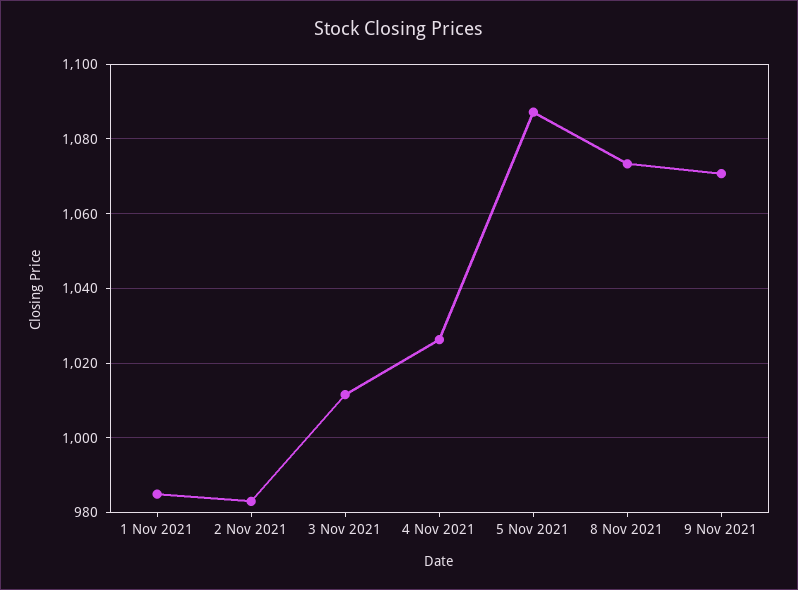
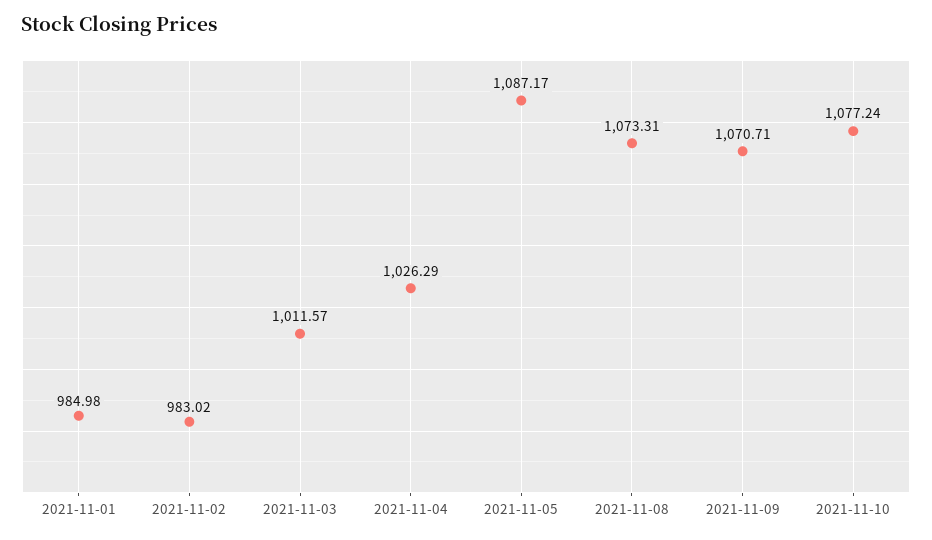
2021-11-10: none -> 1077.24

